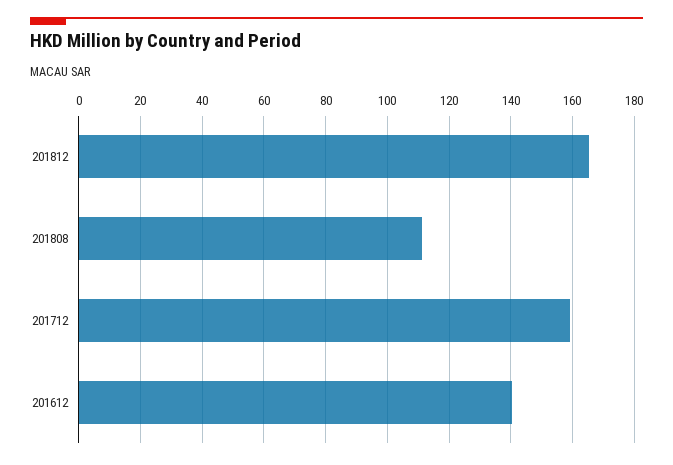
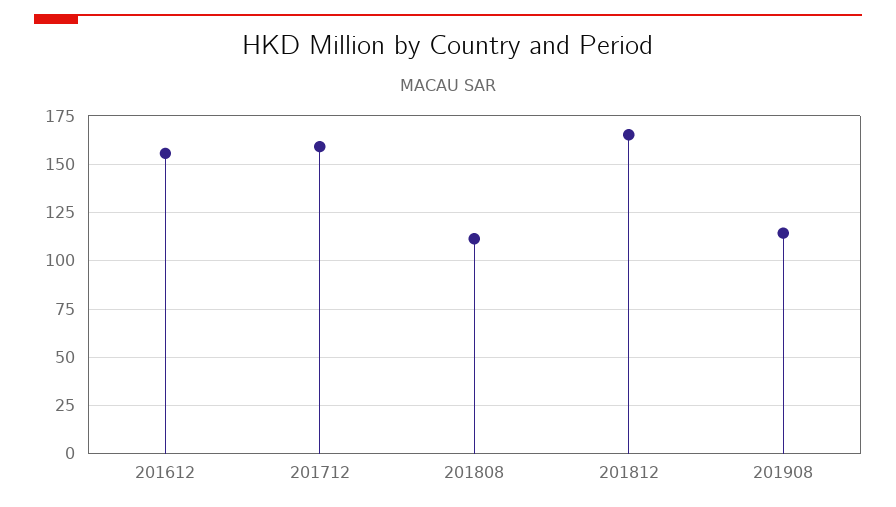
201612: 140 -> 155
201908: none -> 115

